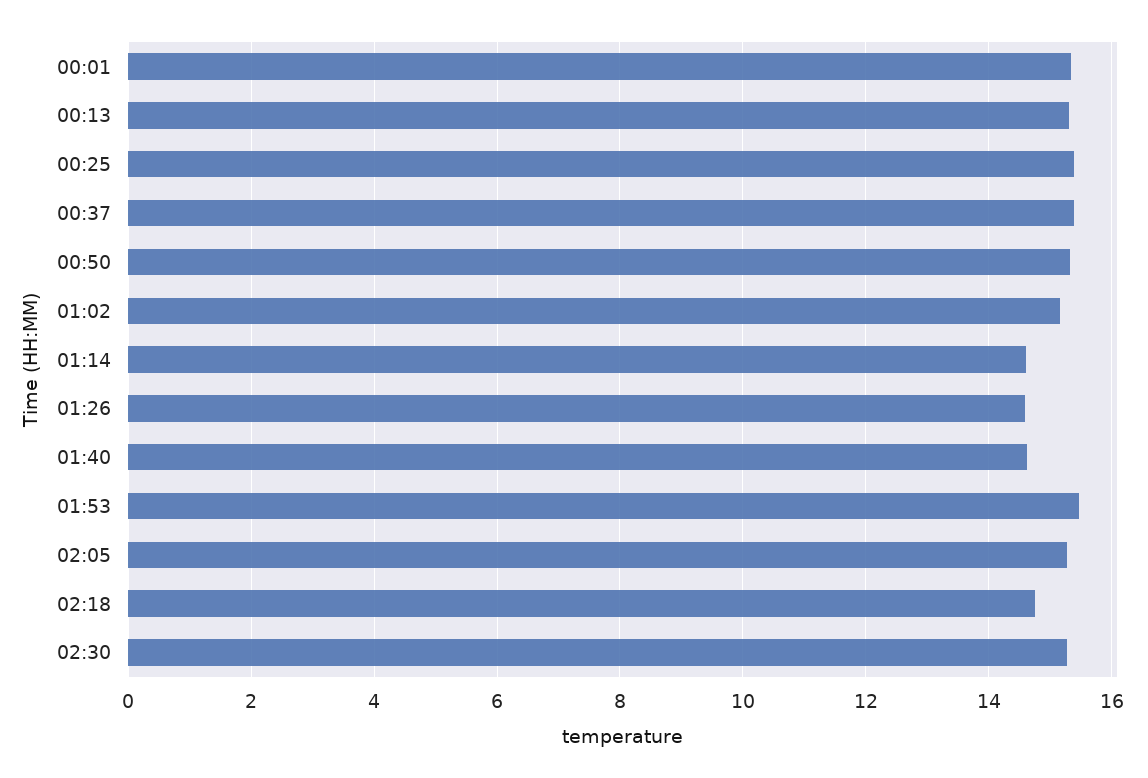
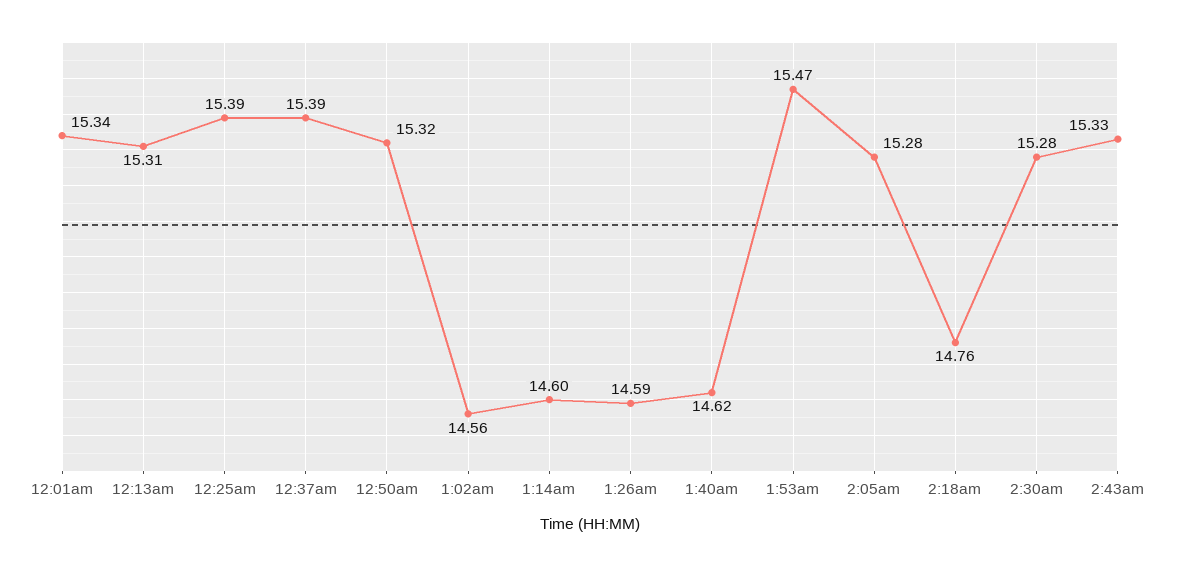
01:02: 15.2 -> 14.56
2:43am: none -> 15.33

